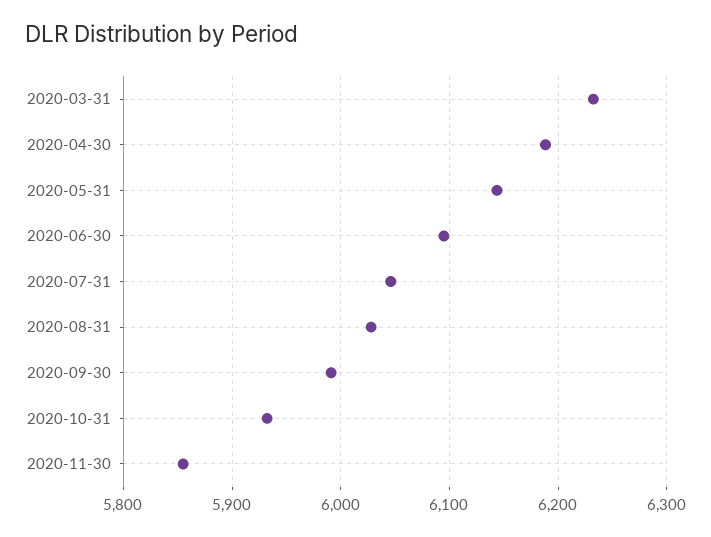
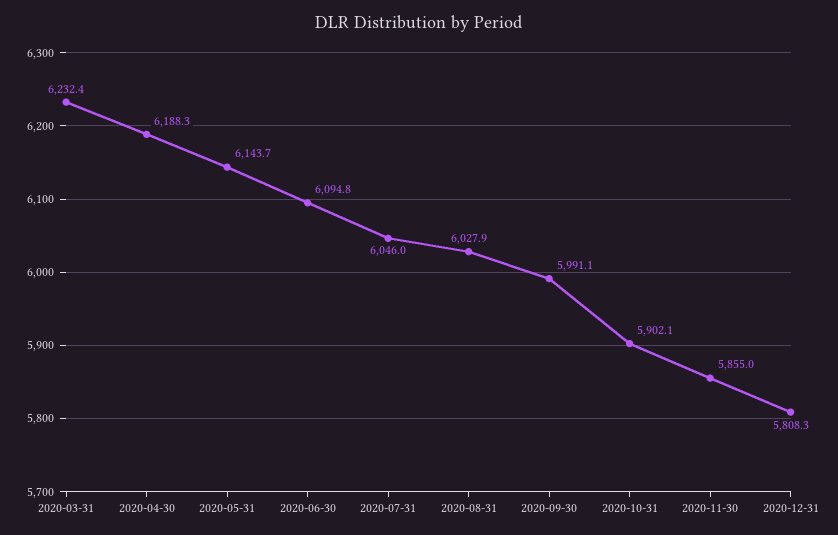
2020-10-31: 5930 -> 5902.1
2020-12-31: none -> 5808.3

